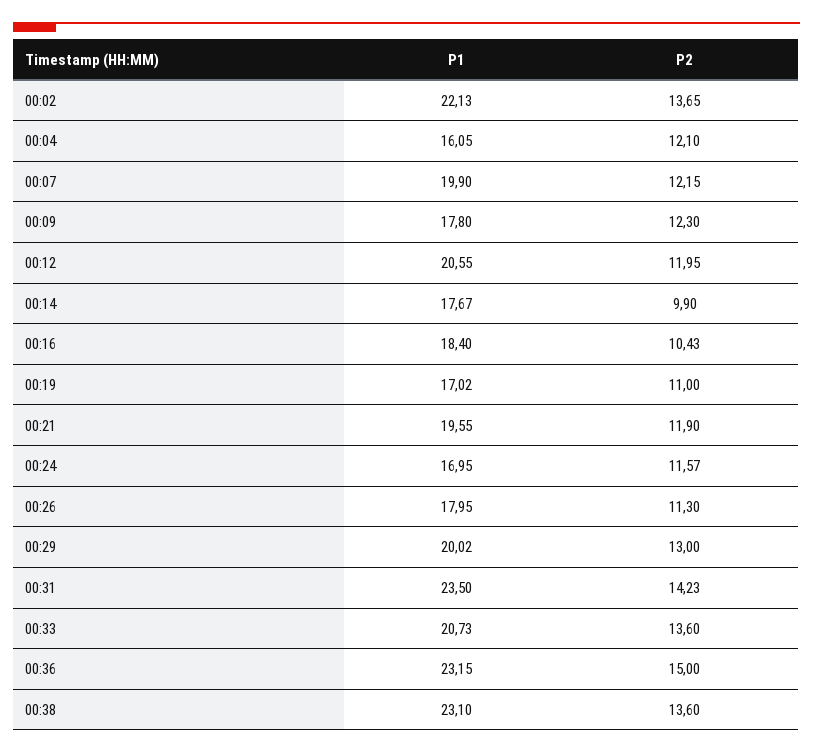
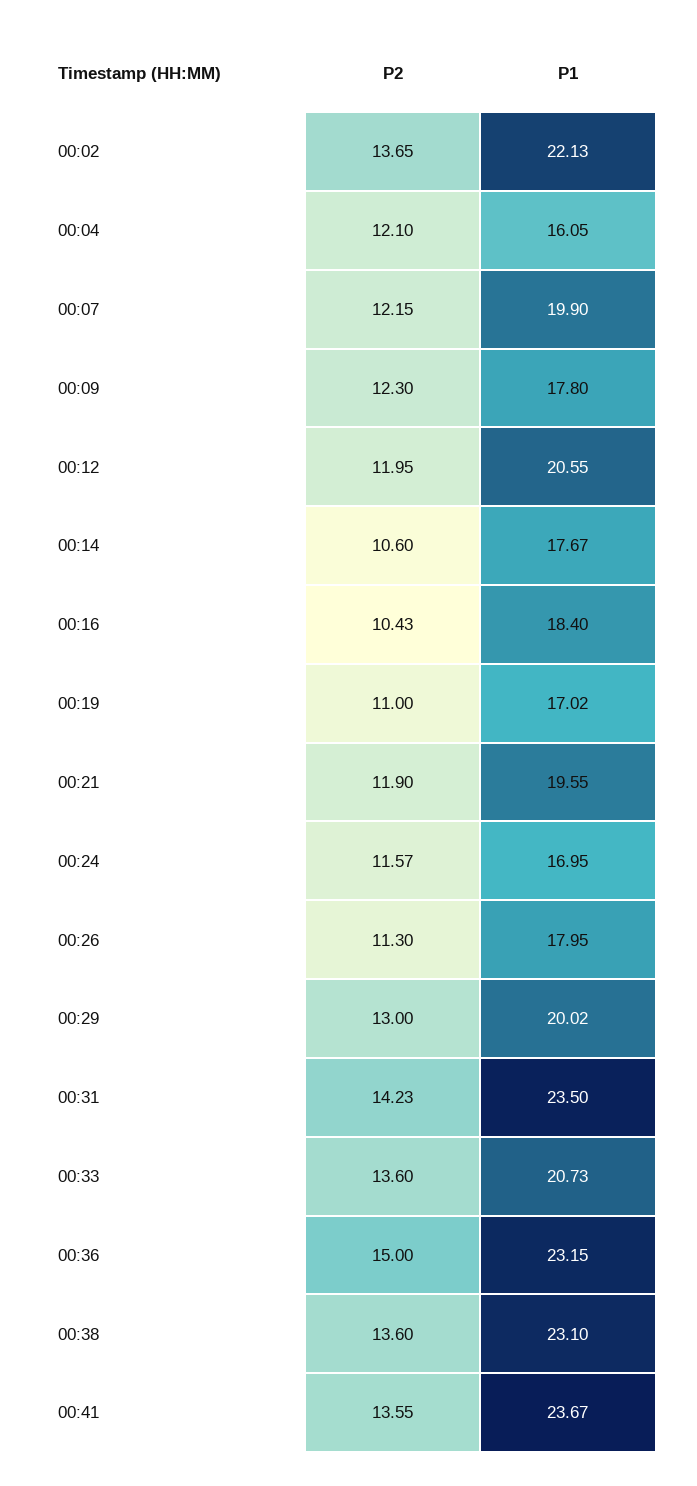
P2, 00:14: 9.9 -> 10.6
P2, 00:41: none -> 13.55
P1, 00:41: none -> 23.67

